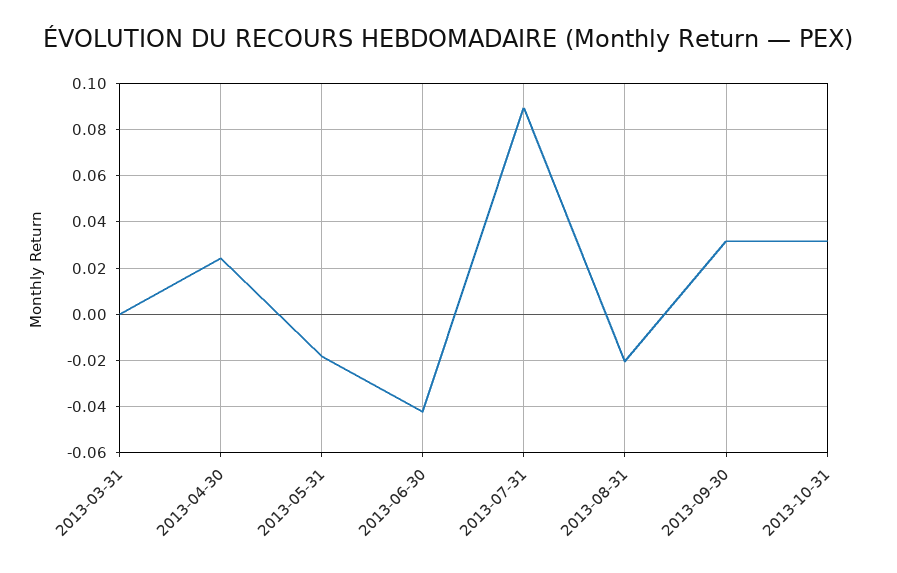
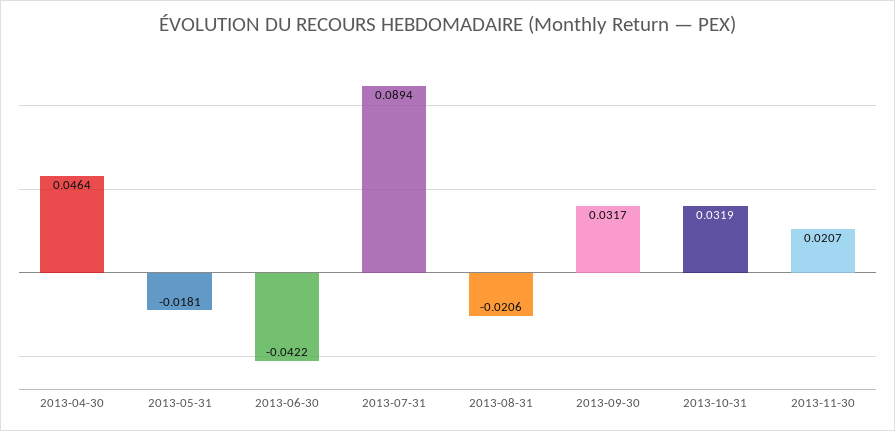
2013-03-31: 0 -> none
2013-04-30: 0.025 -> 0.0464
2013-11-30: none -> 0.0207

